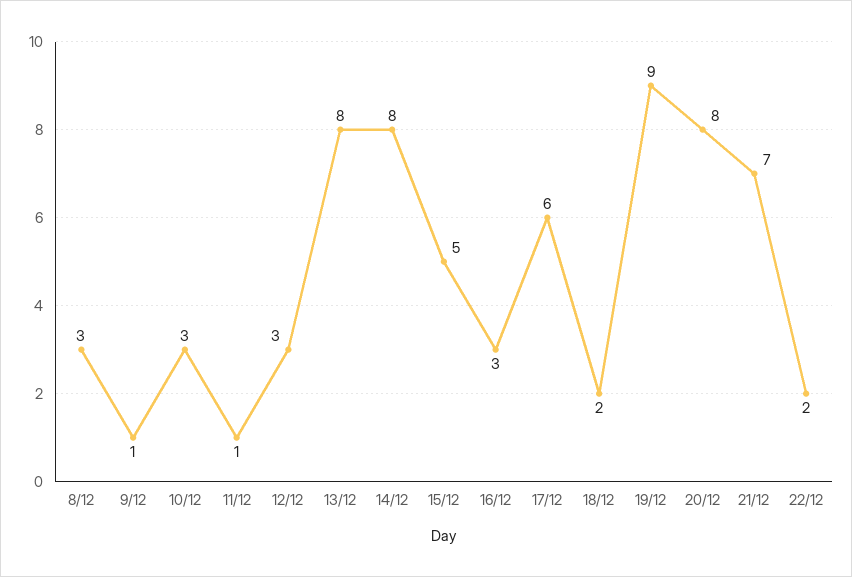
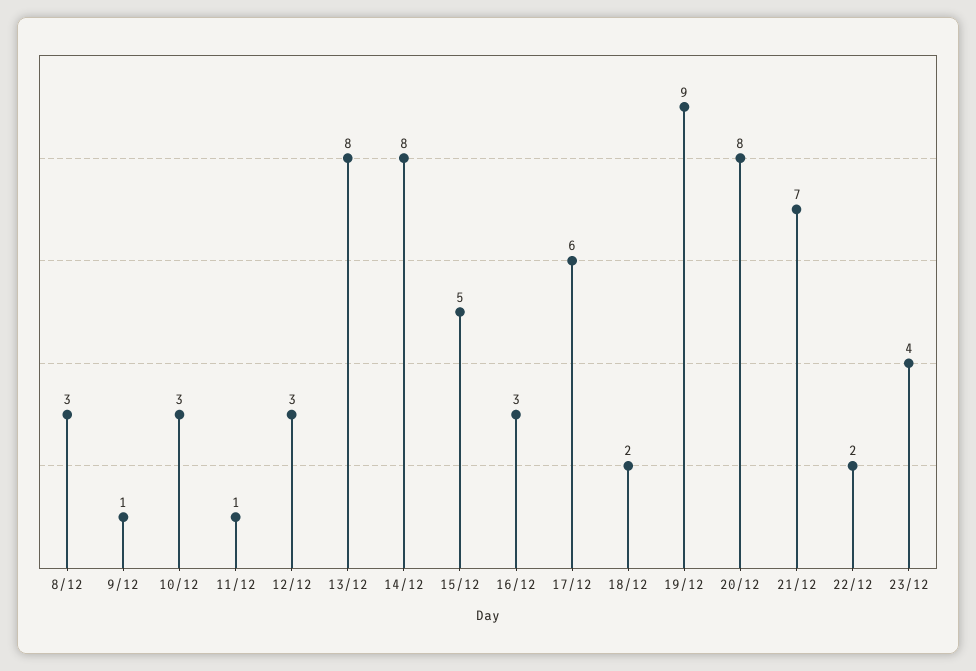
23/12: none -> 4

